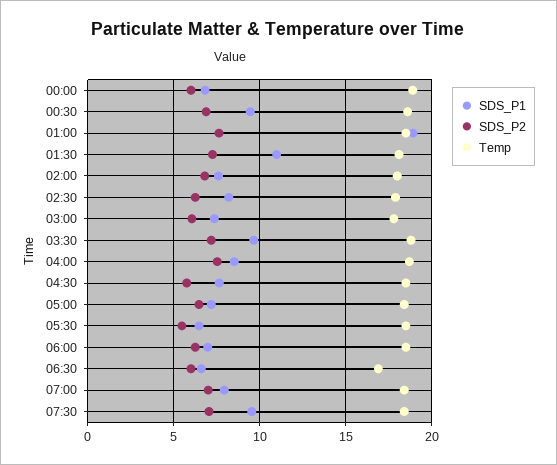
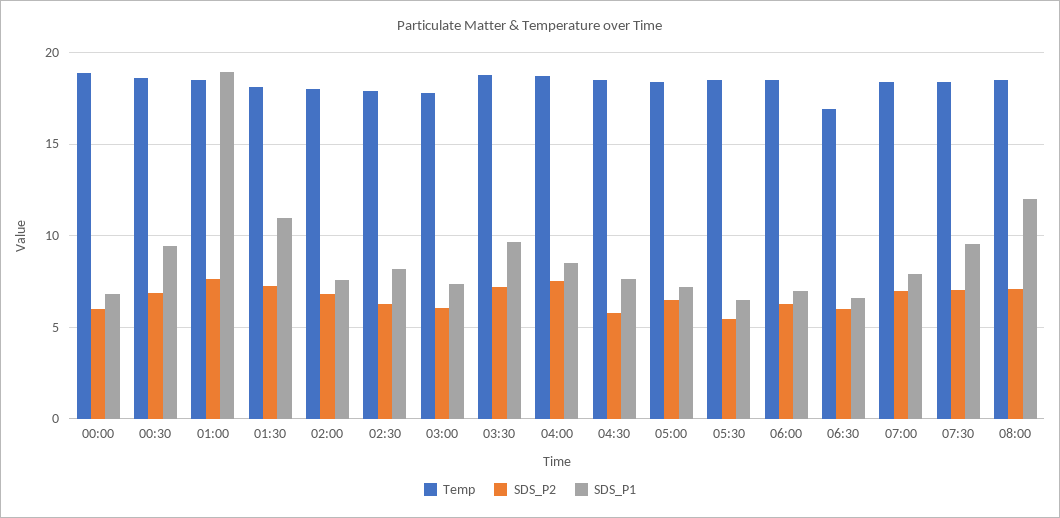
Temp, 08:00: none -> 18.5
SDS_P2, 08:00: none -> 7
SDS_P1, 08:00: none -> 12

